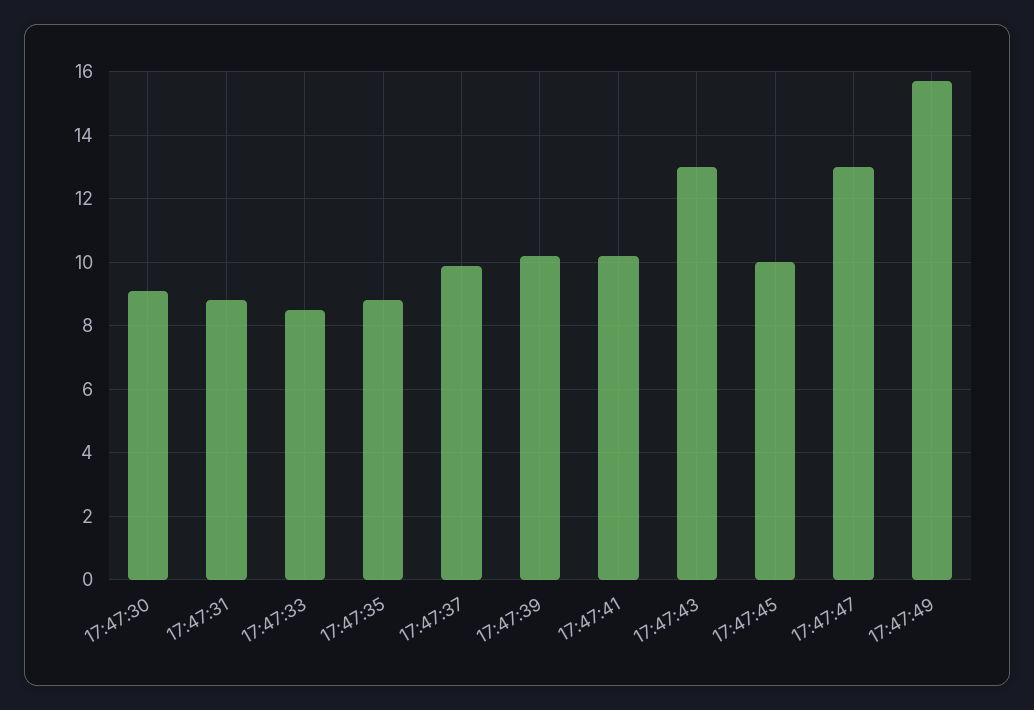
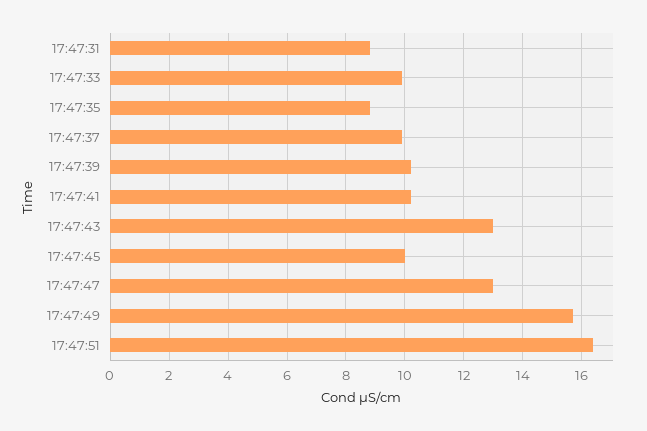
17:47:30: 9 -> none
17:47:33: 8.5 -> 10
17:47:51: none -> 16.5

